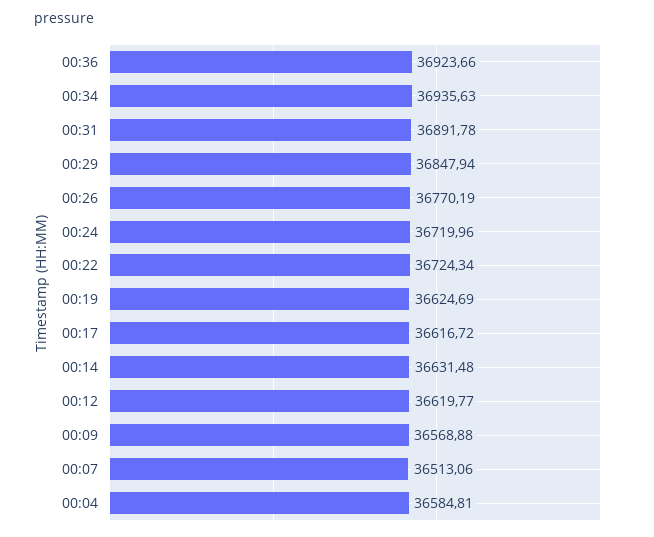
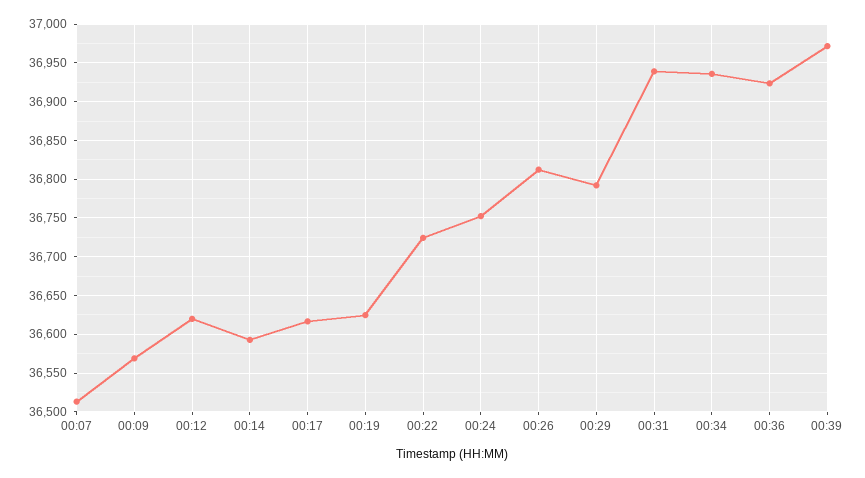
00:31: 36891.78 -> 36940
00:29: 36847.94 -> 36790
00:26: 36770.19 -> 36810
00:24: 36719.96 -> 36750
00:14: 36631.48 -> 36590
00:04: 36584.81 -> none
00:39: none -> 36970

